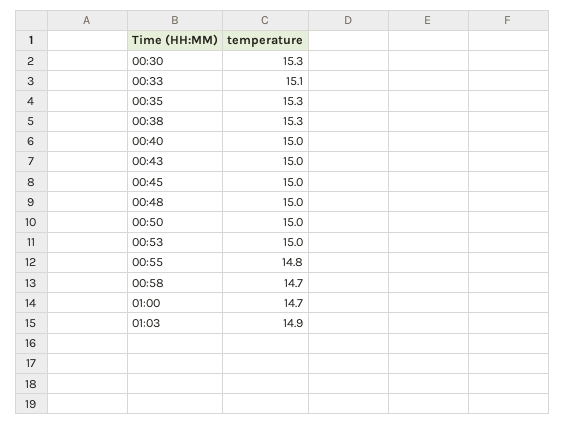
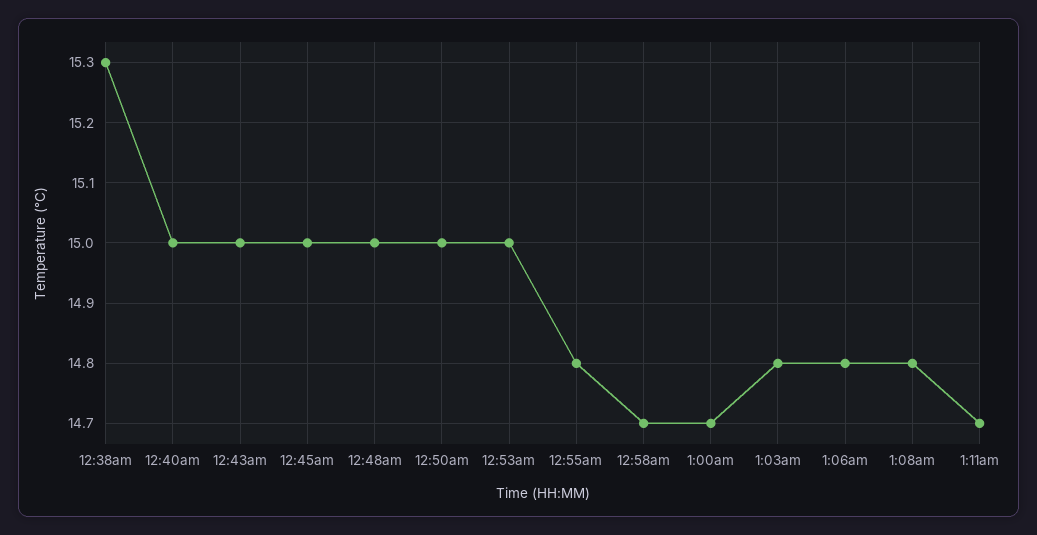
00:30: 15.3 -> none
00:33: 15.1 -> none
00:35: 15.3 -> none
01:03: 14.9 -> 14.8
1:06am: none -> 14.8
1:08am: none -> 14.8
1:11am: none -> 14.7

